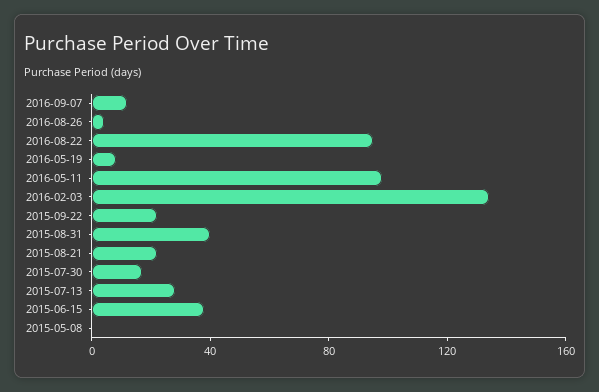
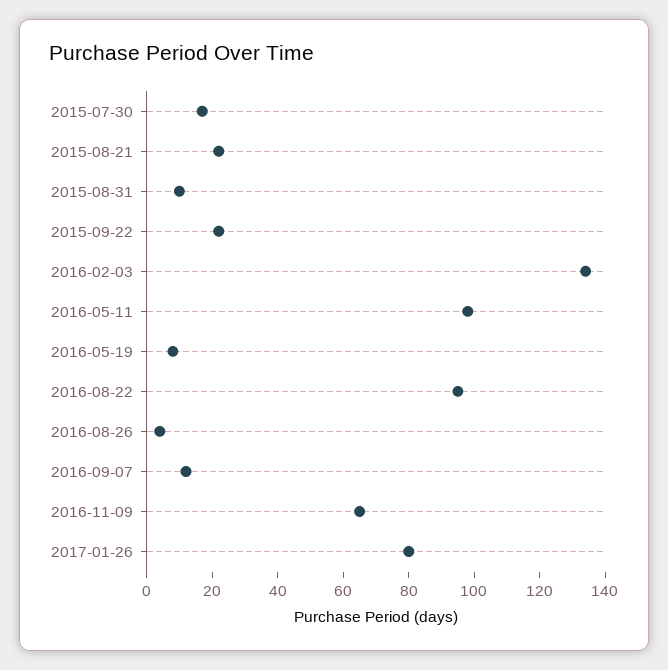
2015-08-31: 40 -> 10
2015-07-13: 30 -> none
2015-06-15: 40 -> none
2015-05-08: 0 -> none
2016-11-09: none -> 65
2017-01-26: none -> 80

